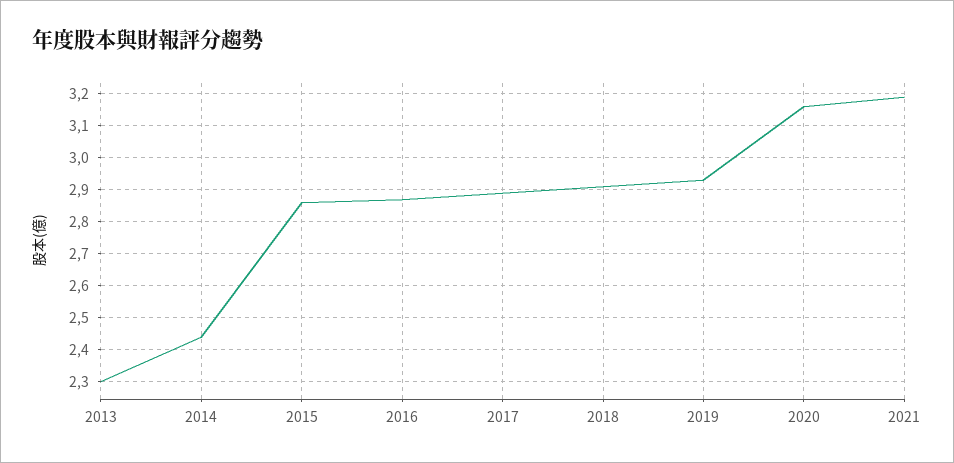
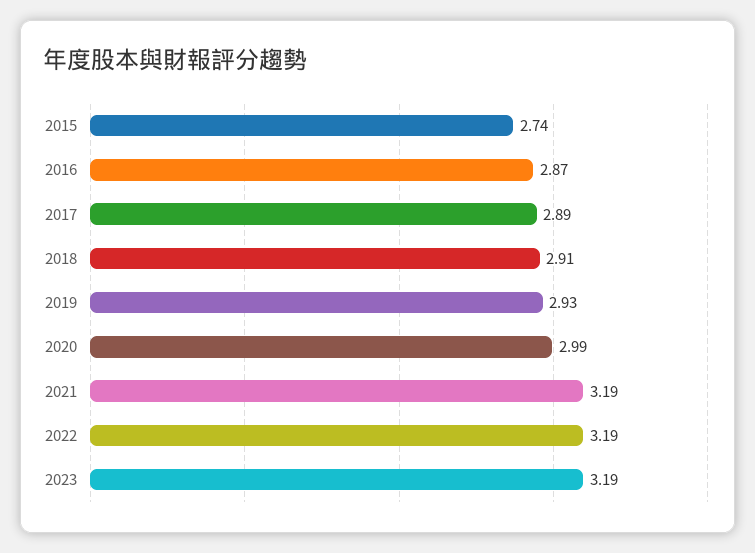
2013: 2.3 -> none
2014: 2.45 -> none
2015: 2.85 -> 2.74
2020: 3.15 -> 2.99
2022: none -> 3.19
2023: none -> 3.19

